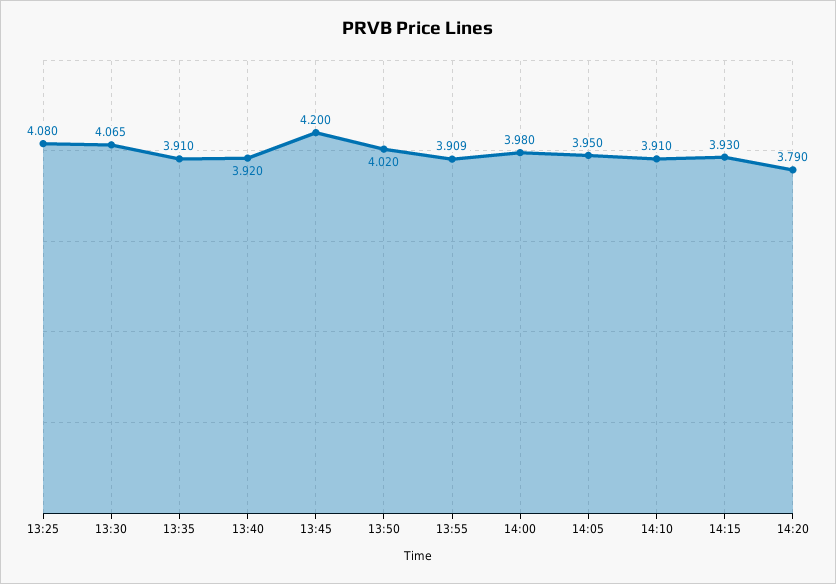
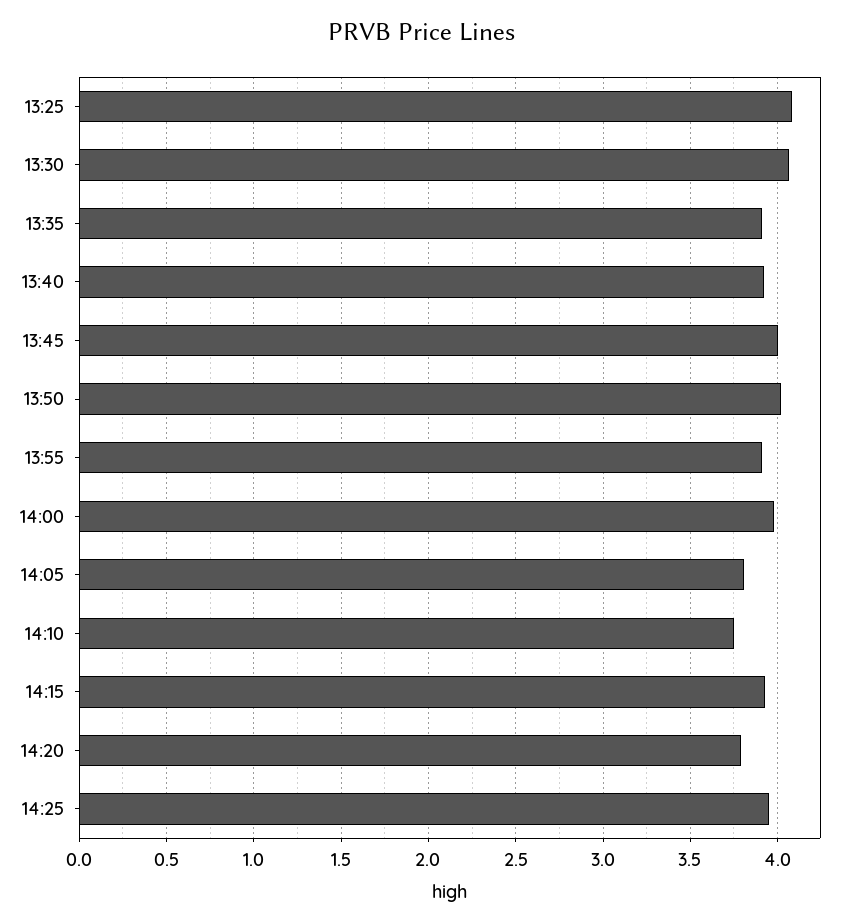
13:45: 4.2 -> 4
14:05: 3.95 -> 3.8
14:10: 3.91 -> 3.75
14:25: none -> 3.95

